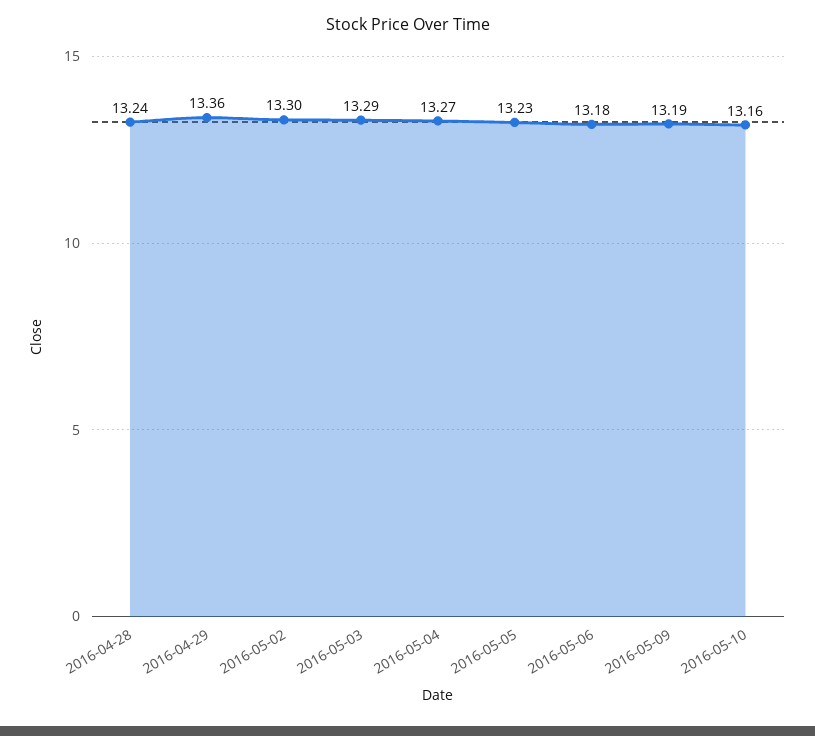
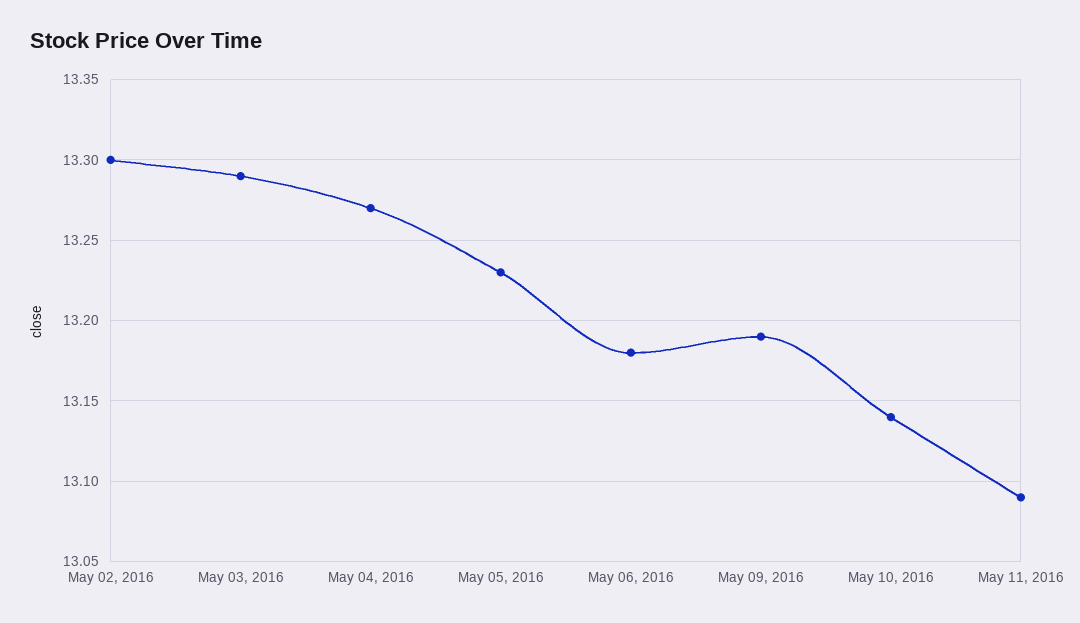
2016-04-28: 13.24 -> none
2016-04-29: 13.36 -> none
2016-05-10: 13.16 -> 13.14
May 11, 2016: none -> 13.09

